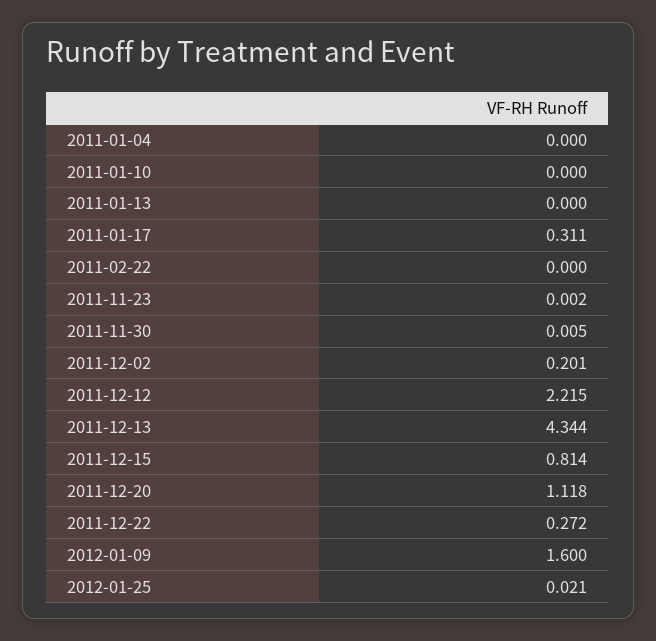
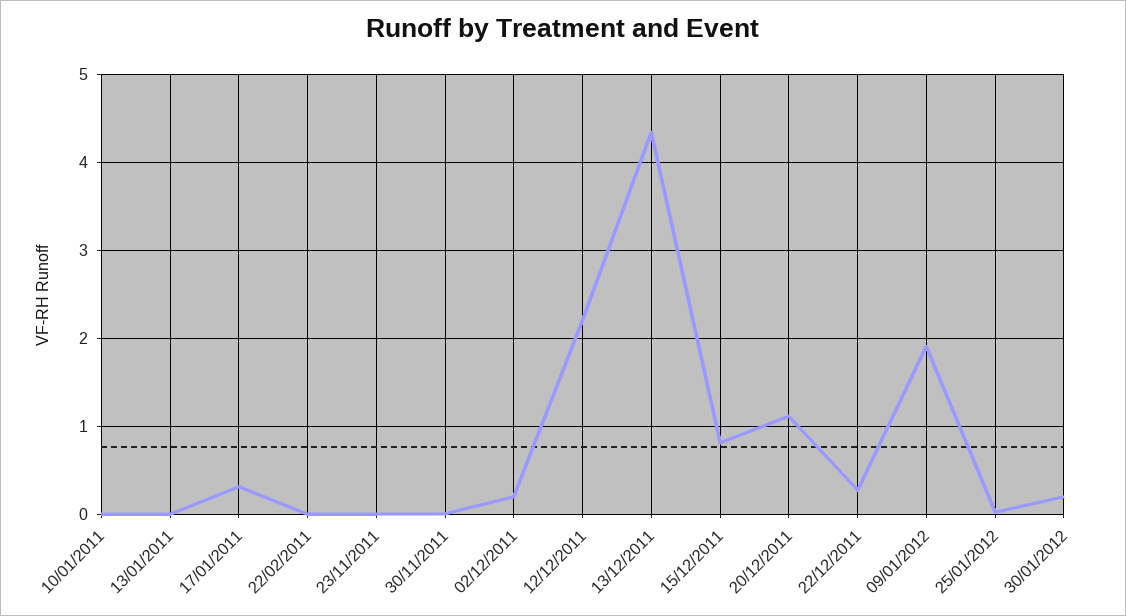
2011-01-04: 0 -> none
2012-01-09: 1.6 -> 1.9
30/01/2012: none -> 0.2

